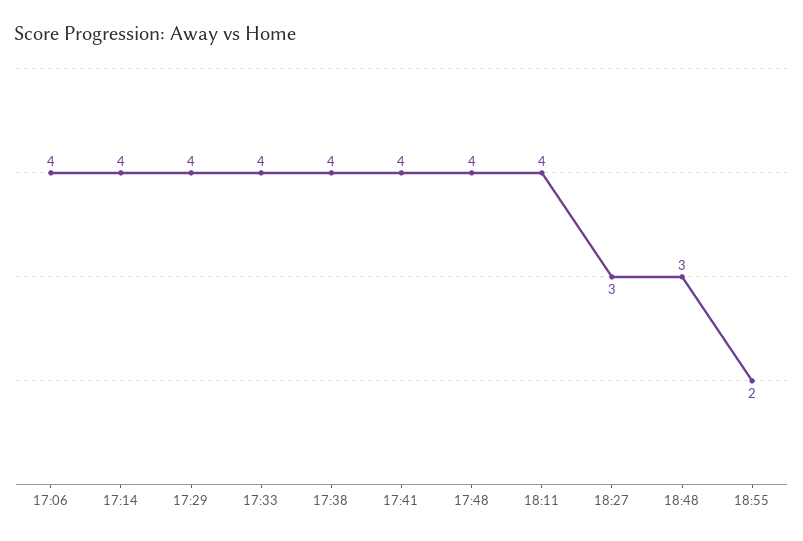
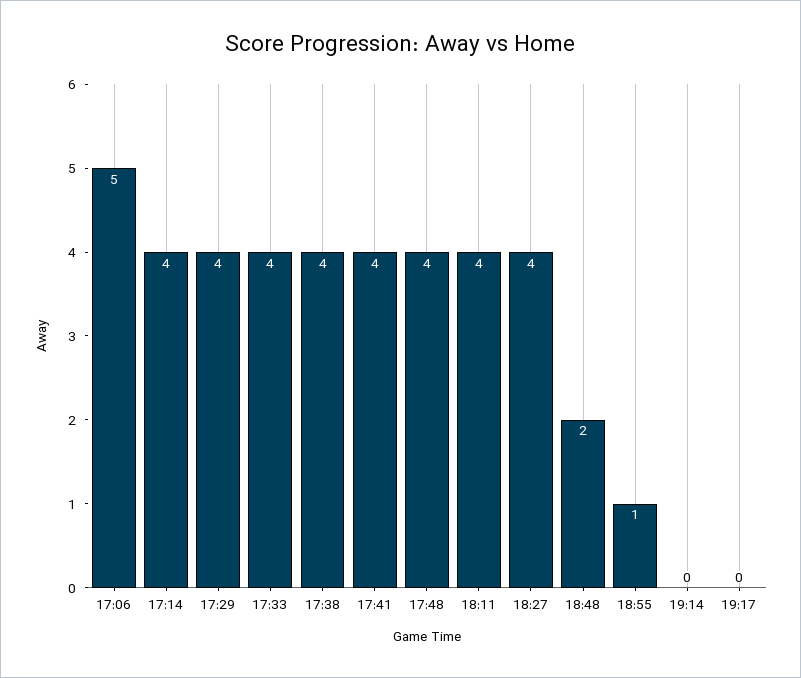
17:06: 4 -> 5
18:27: 3 -> 4
18:48: 3 -> 2
18:55: 2 -> 1
19:14: none -> 0
19:17: none -> 0

